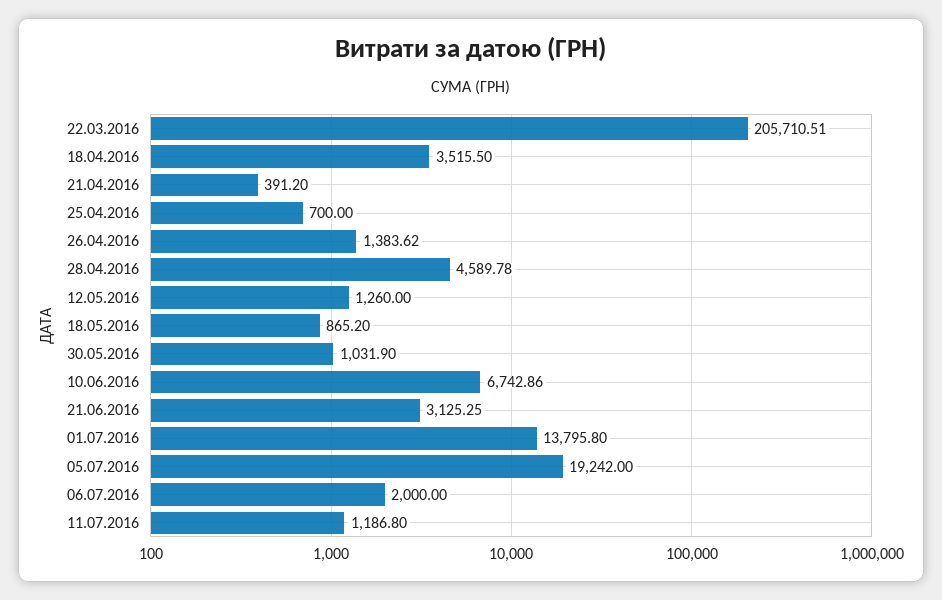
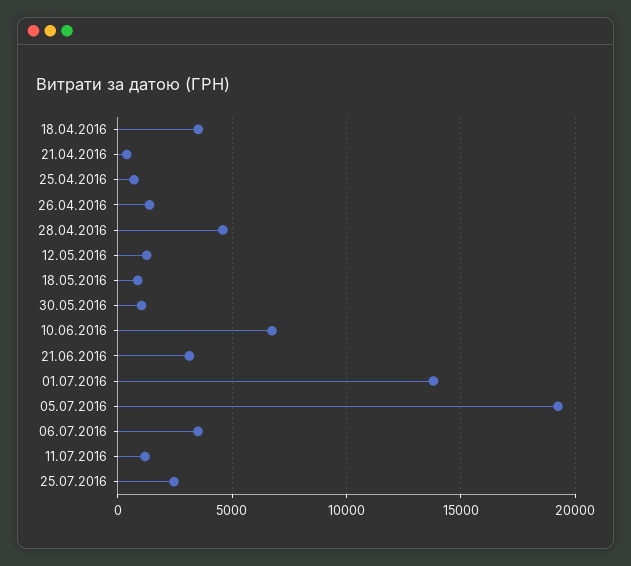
22.03.2016: 205710.51 -> none
06.07.2016: 2000 -> 3500
25.07.2016: none -> 2500

